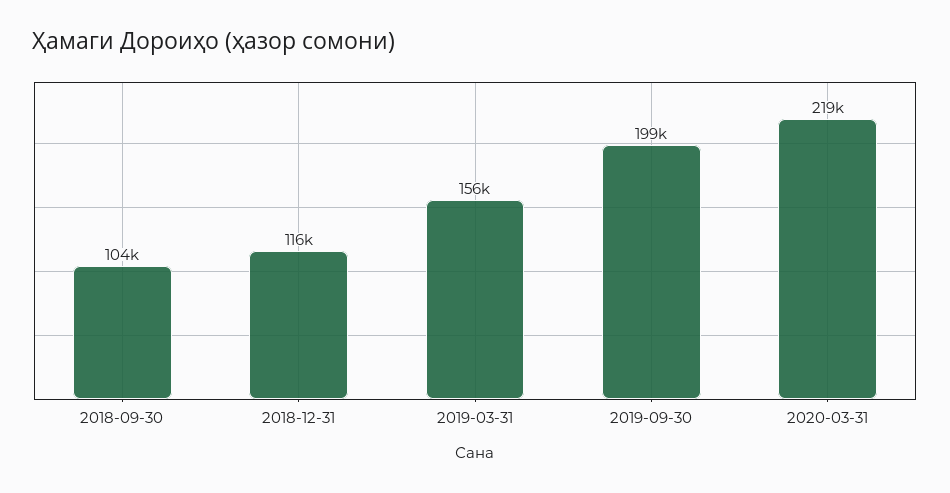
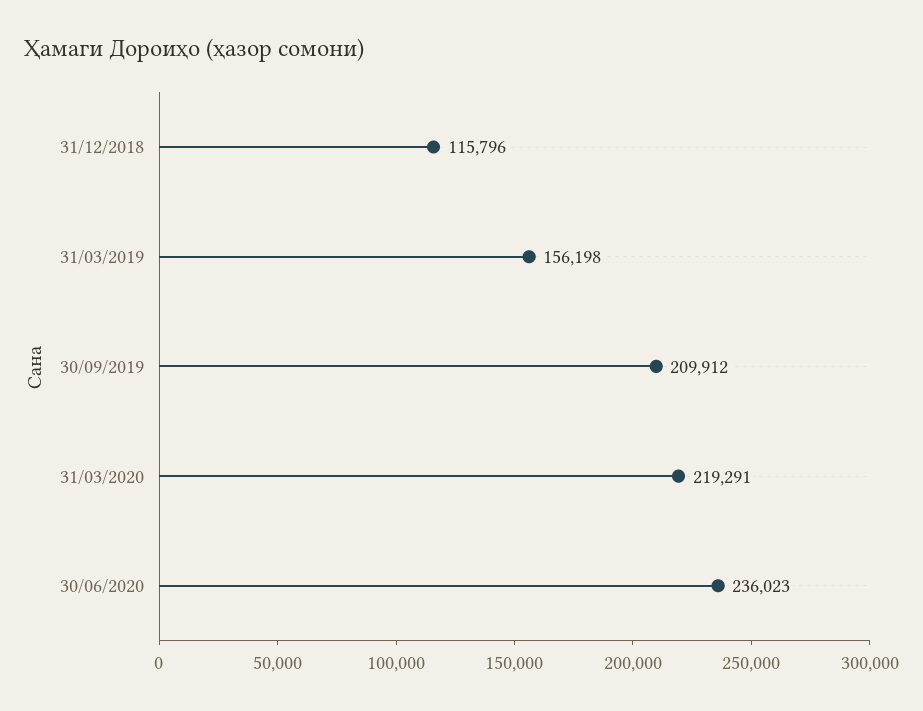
2018-09-30: 104000 -> none
2019-09-30: 199000 -> 209912
30/06/2020: none -> 236023

